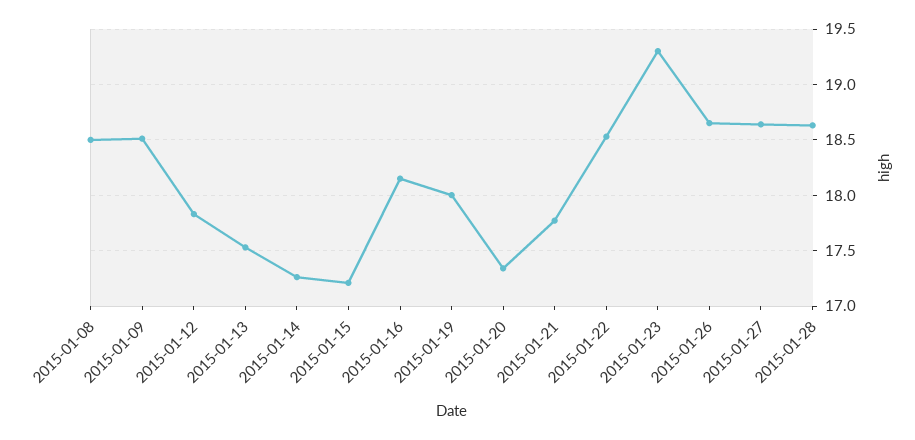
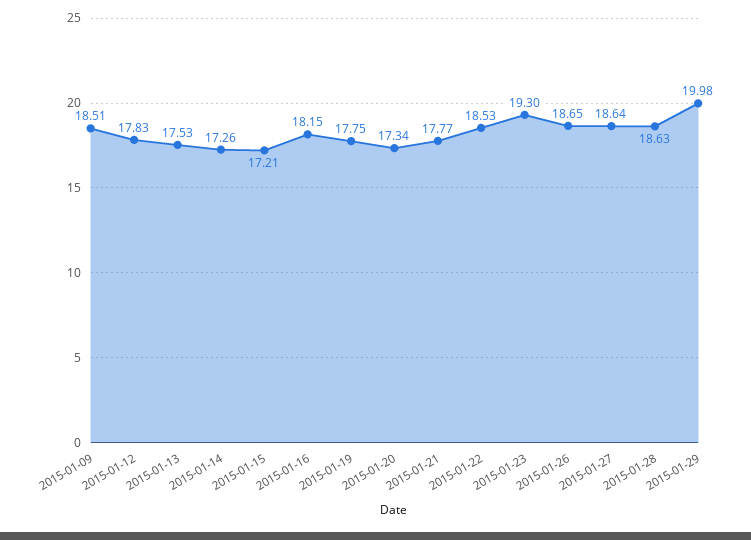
2015-01-08: 18.5 -> none
2015-01-19: 18 -> 17.75
2015-01-29: none -> 19.98

